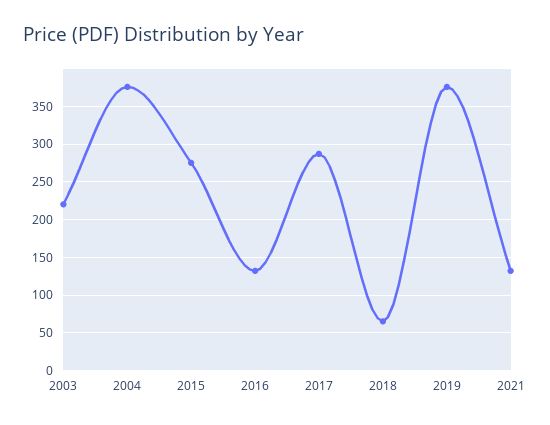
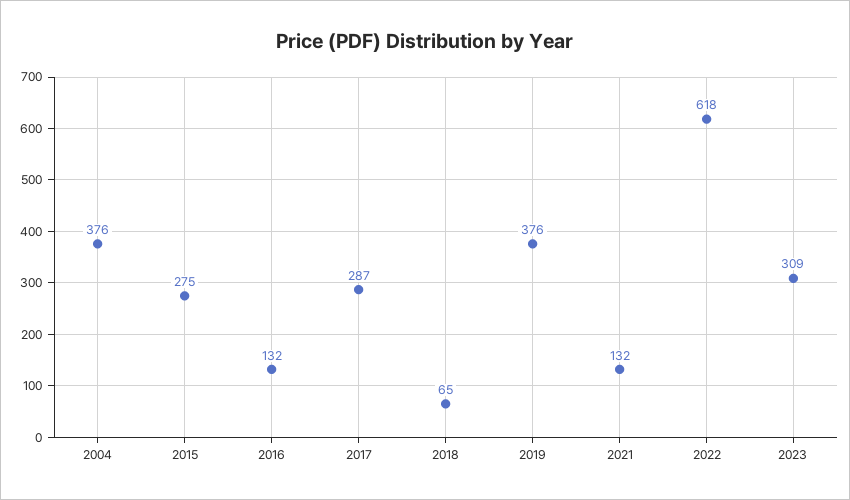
2003: 220 -> none
2022: none -> 618
2023: none -> 309

